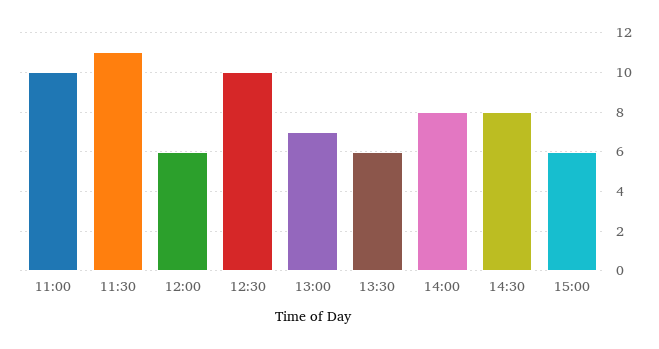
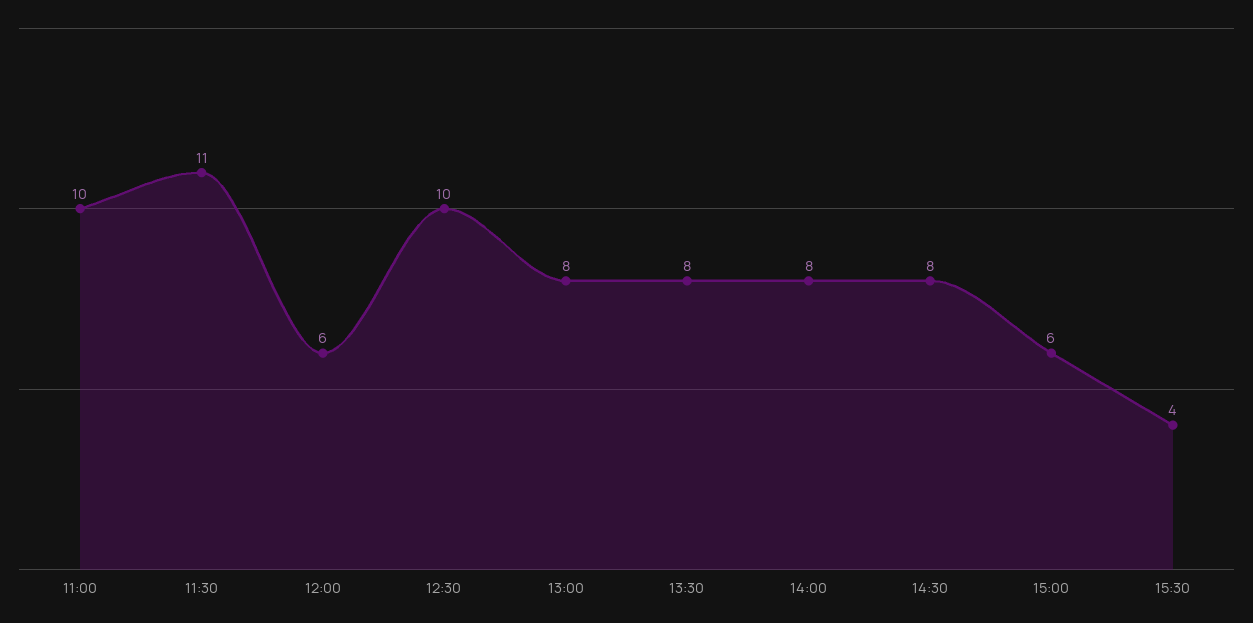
13:00: 7 -> 8
13:30: 6 -> 8
15:30: none -> 4

